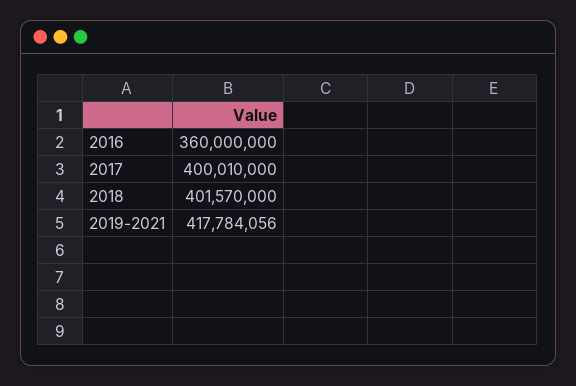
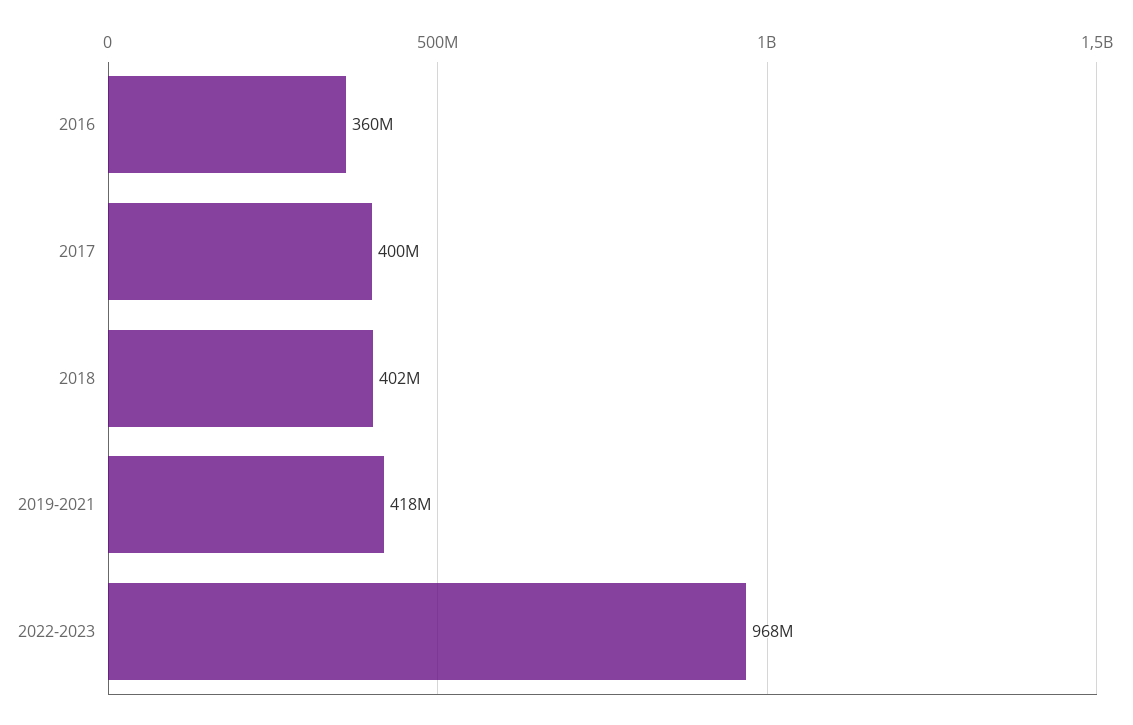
2022-2023: none -> 968000000

